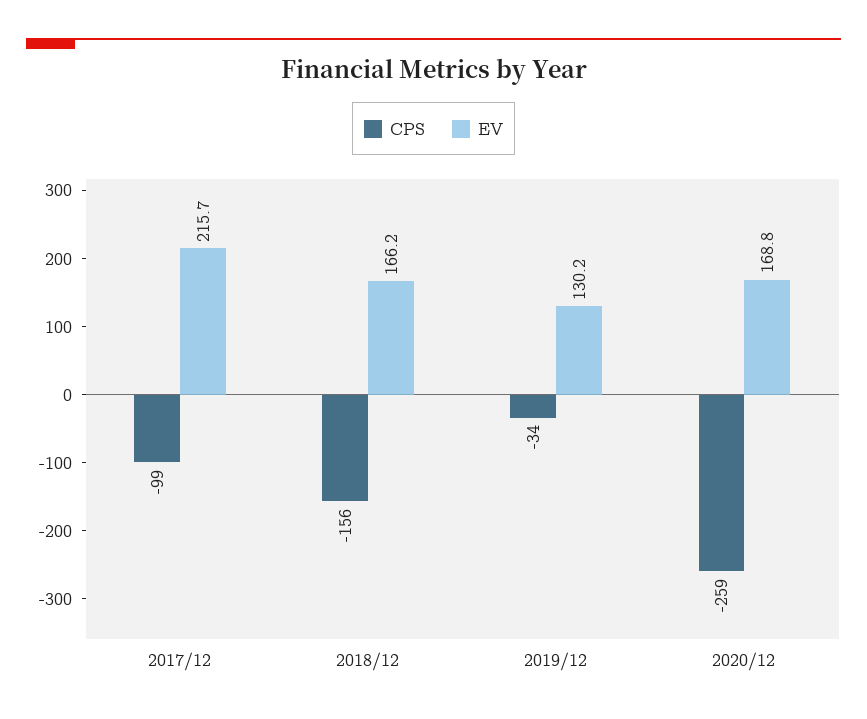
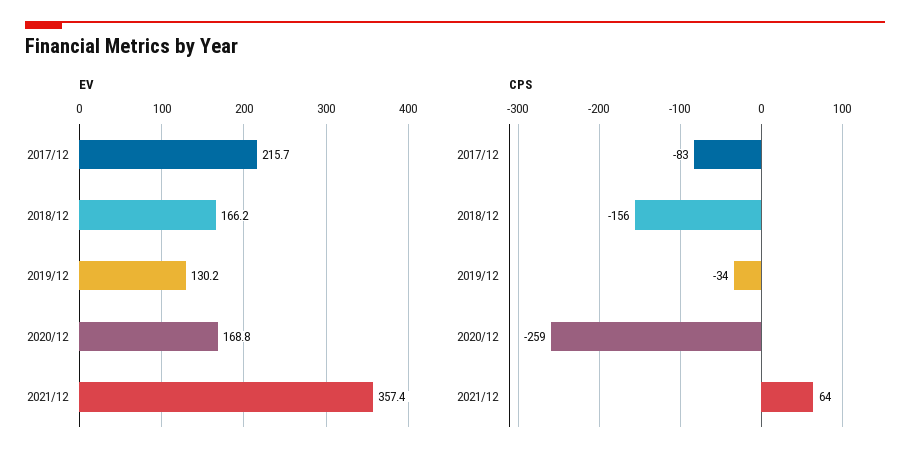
CPS, 2017/12: -99 -> -83
EV, 2021/12: none -> 357.4
CPS, 2021/12: none -> 64

